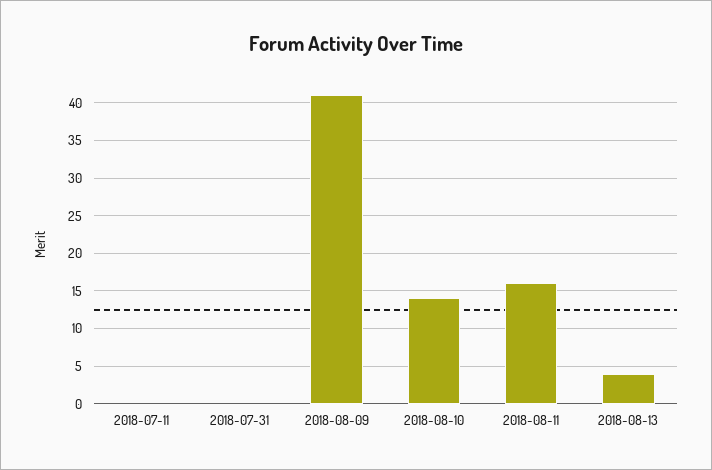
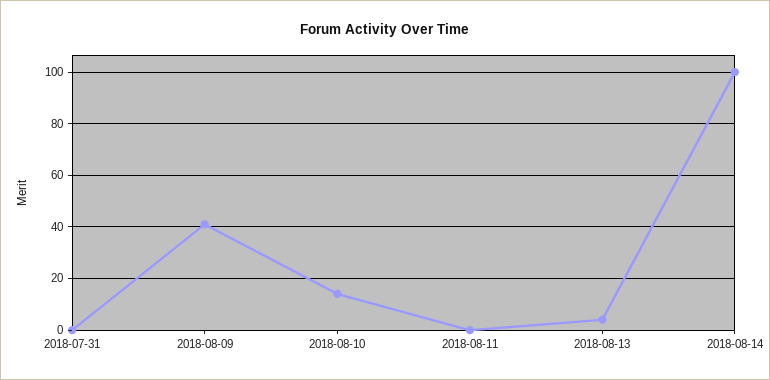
2018-07-11: 0 -> none
2018-08-11: 16 -> 0
2018-08-14: none -> 100

